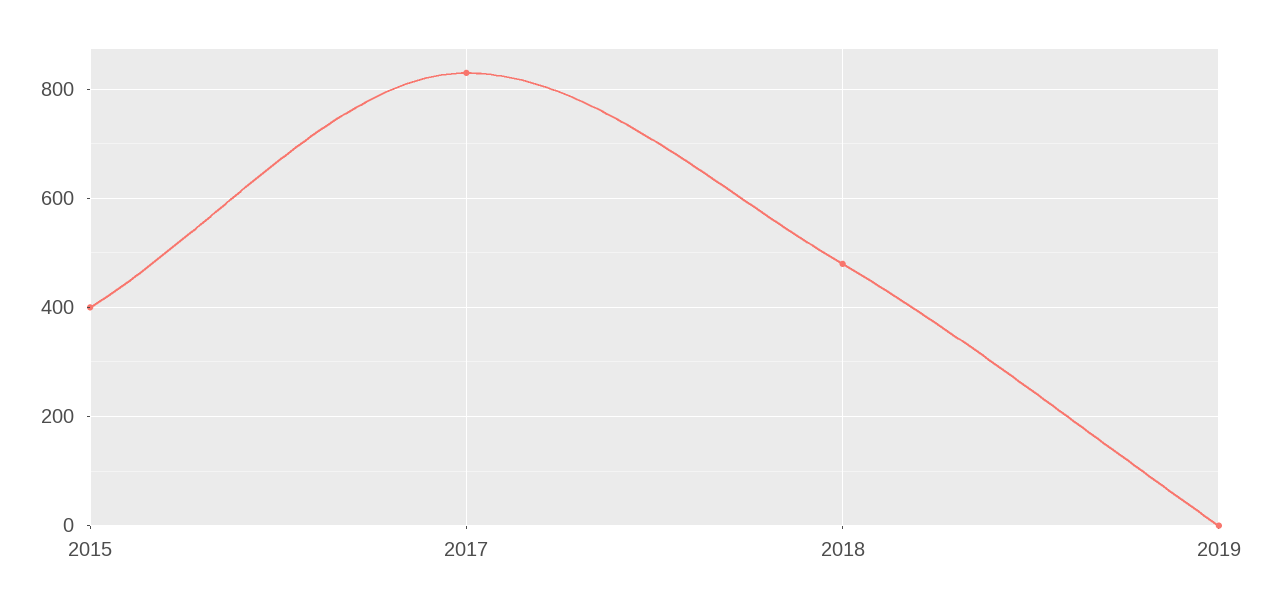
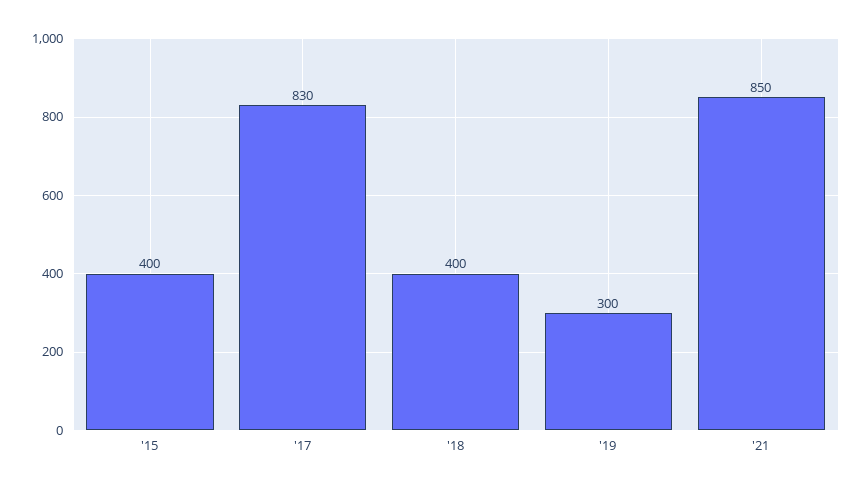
2018: 480 -> 400
2019: 0 -> 300
'21: none -> 850

